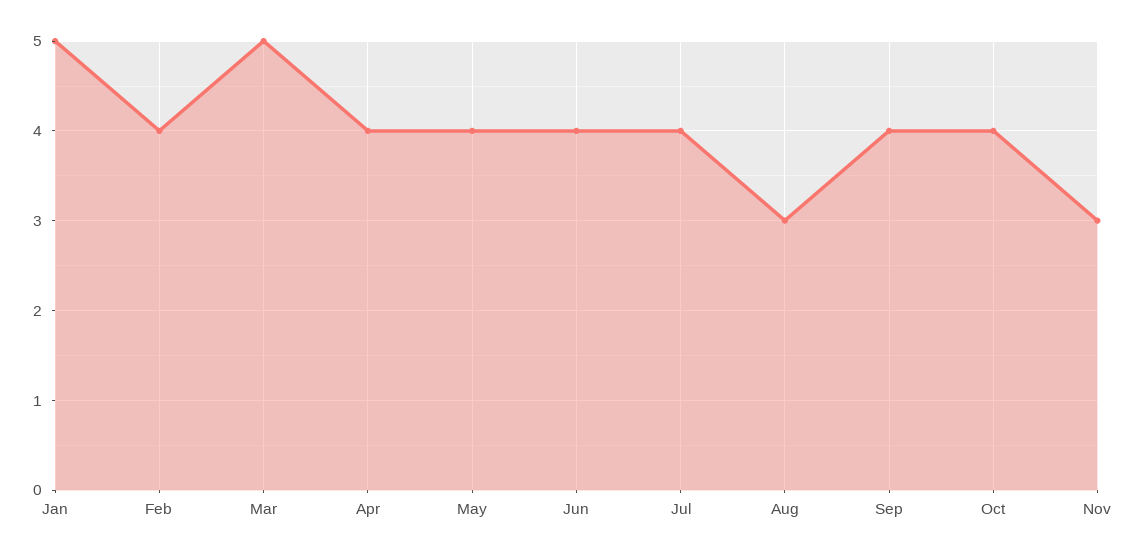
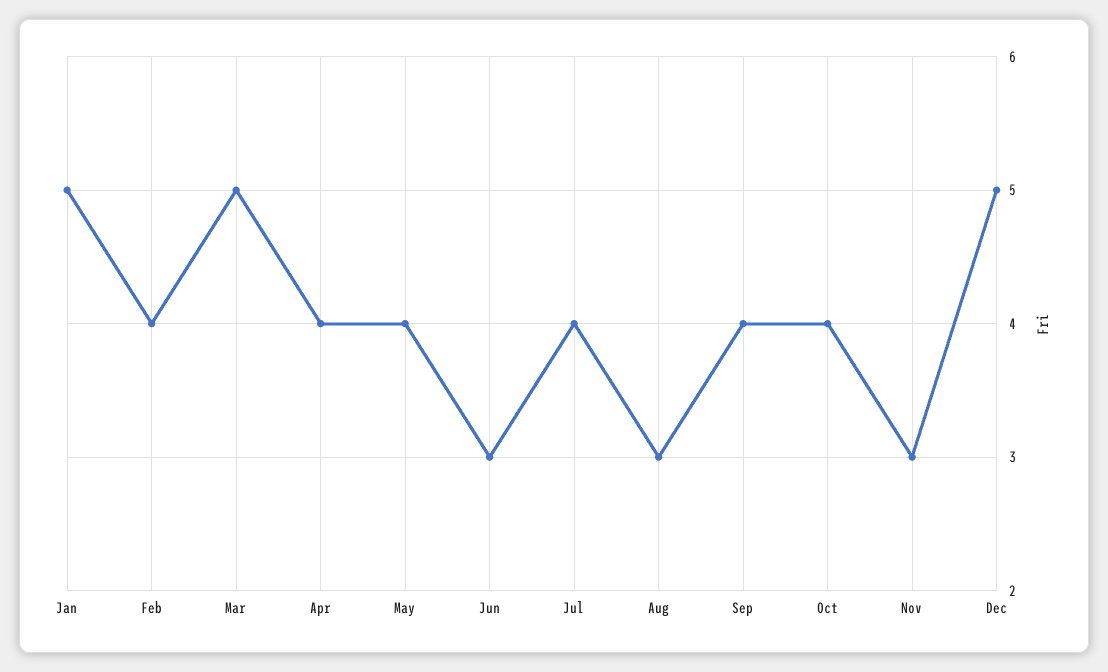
Jun: 4 -> 3
Dec: none -> 5

